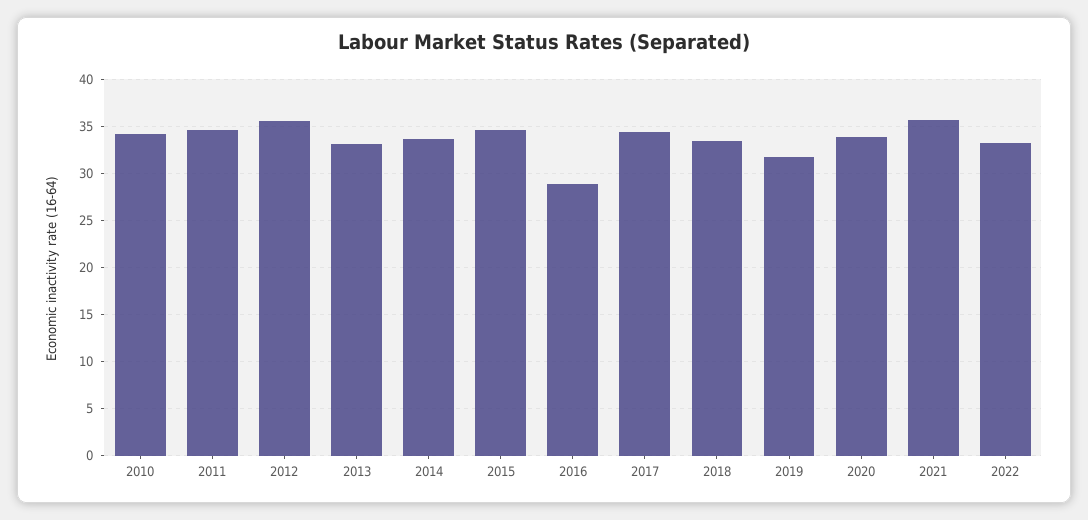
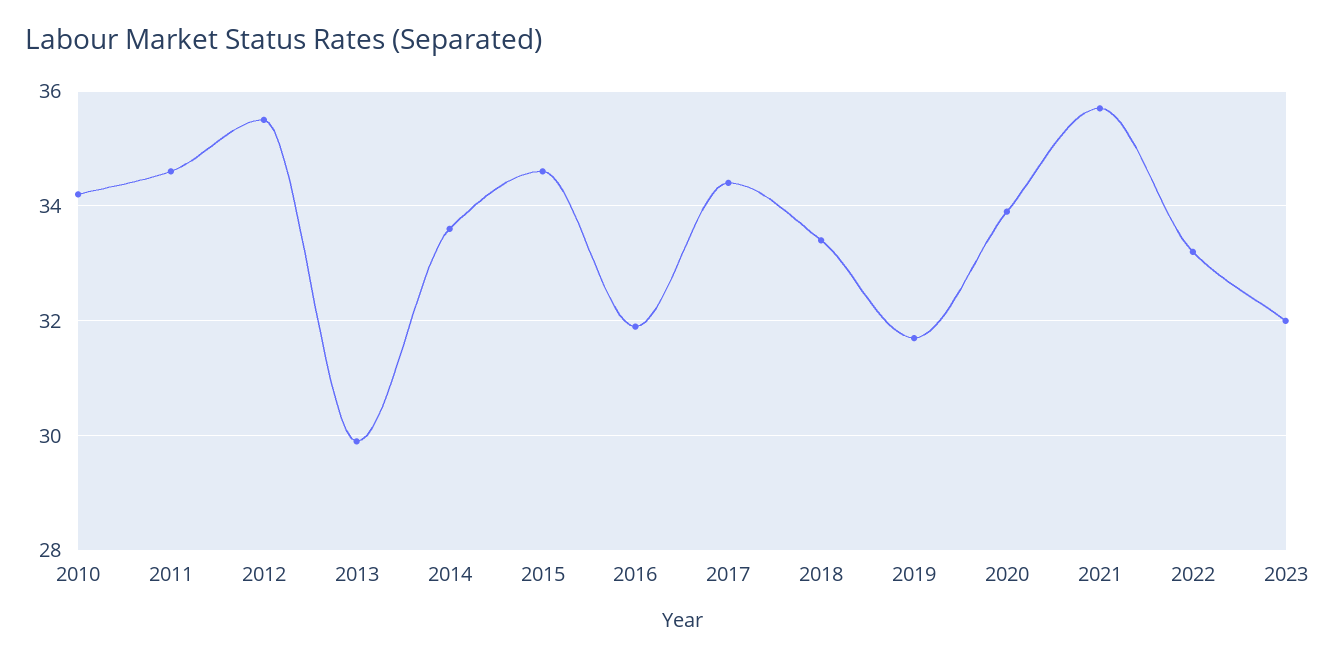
2013: 33 -> 30
2016: 29 -> 32
2023: none -> 32

